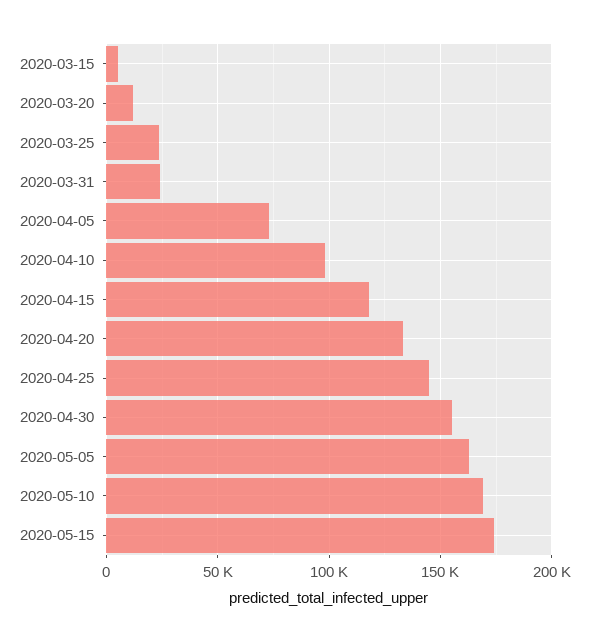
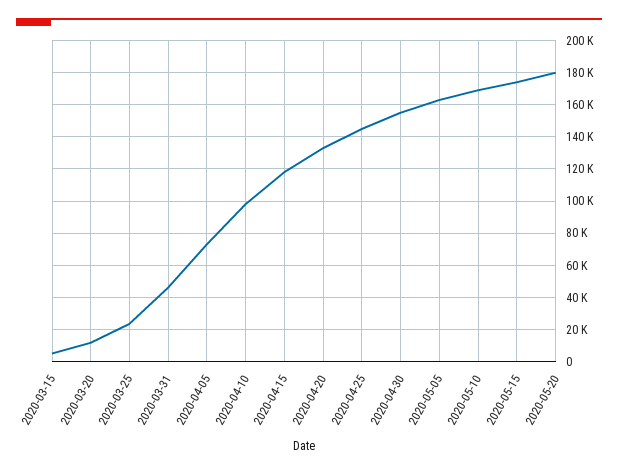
2020-03-31: 25000 -> 45000
2020-05-20: none -> 180000

